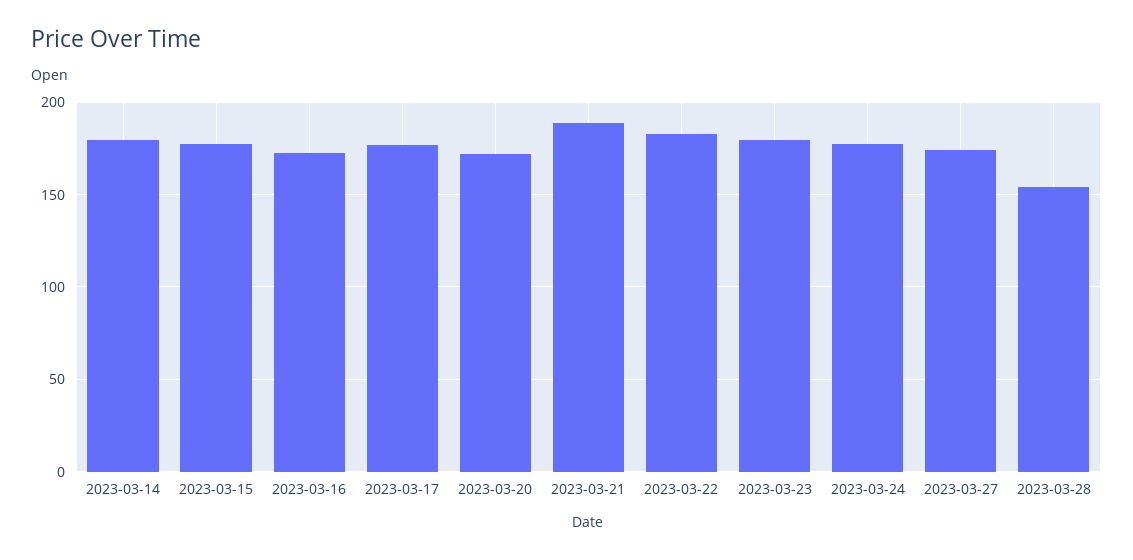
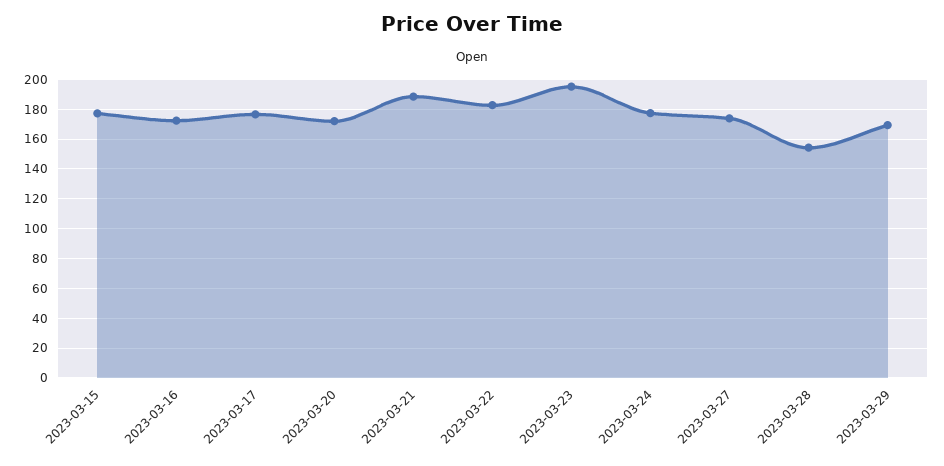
2023-03-14: 180 -> none
2023-03-23: 180 -> 195
2023-03-29: none -> 170

